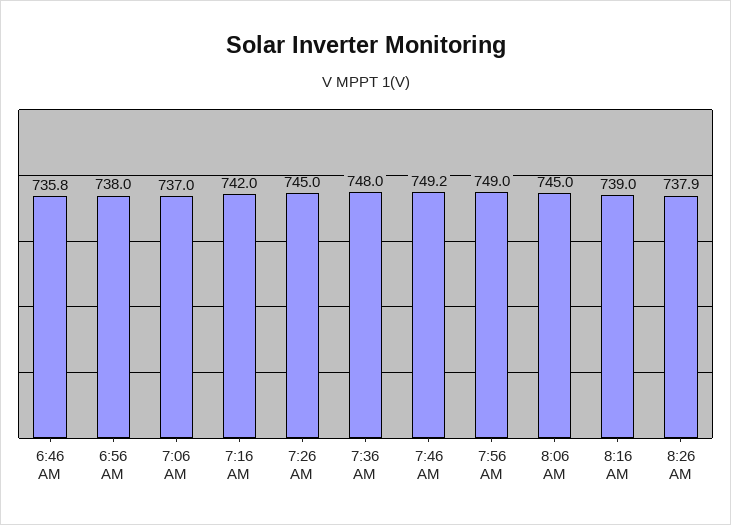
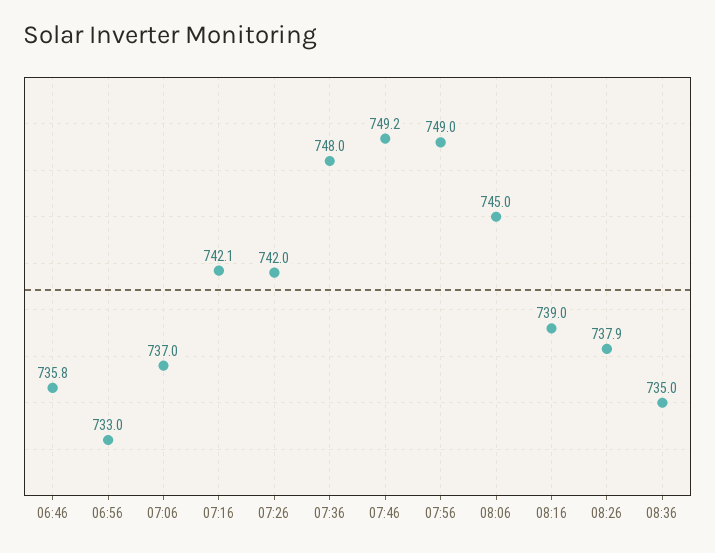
6:56 AM: 738 -> 733
7:16 AM: 742 -> 742.1
7:26 AM: 745 -> 742
08:36: none -> 735

